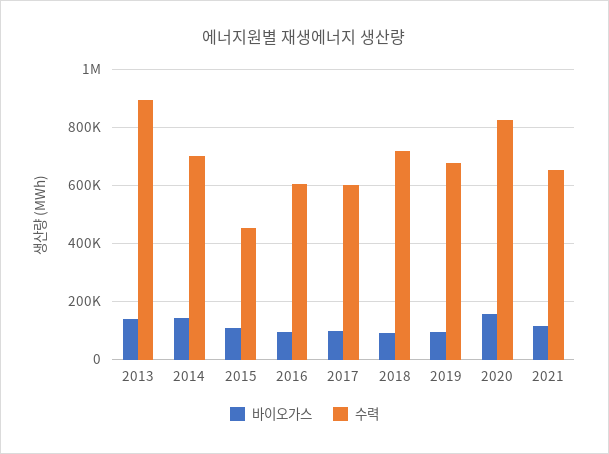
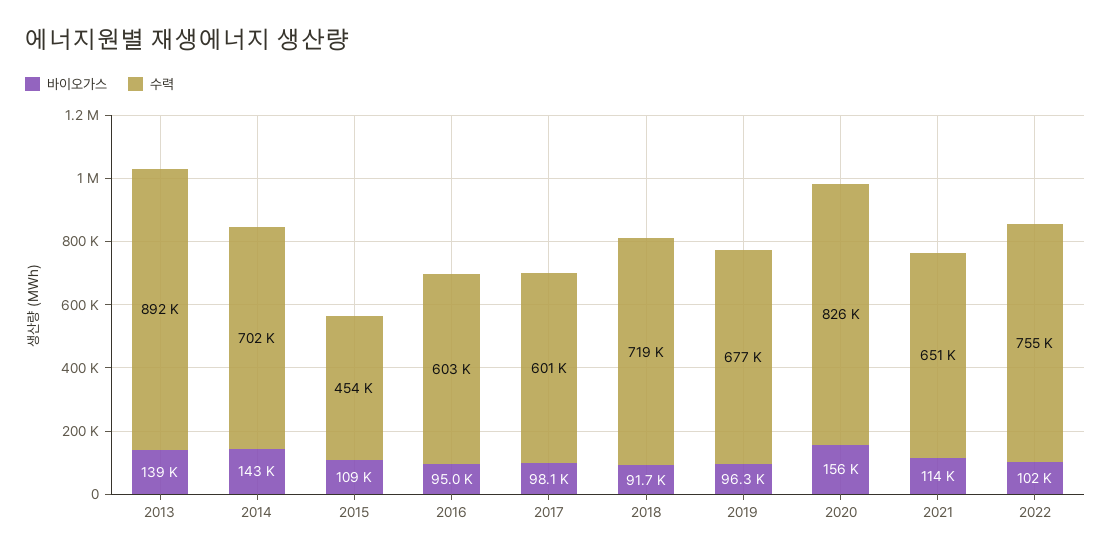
바이오가스, 2022: none -> 102000
수력, 2022: none -> 755000

